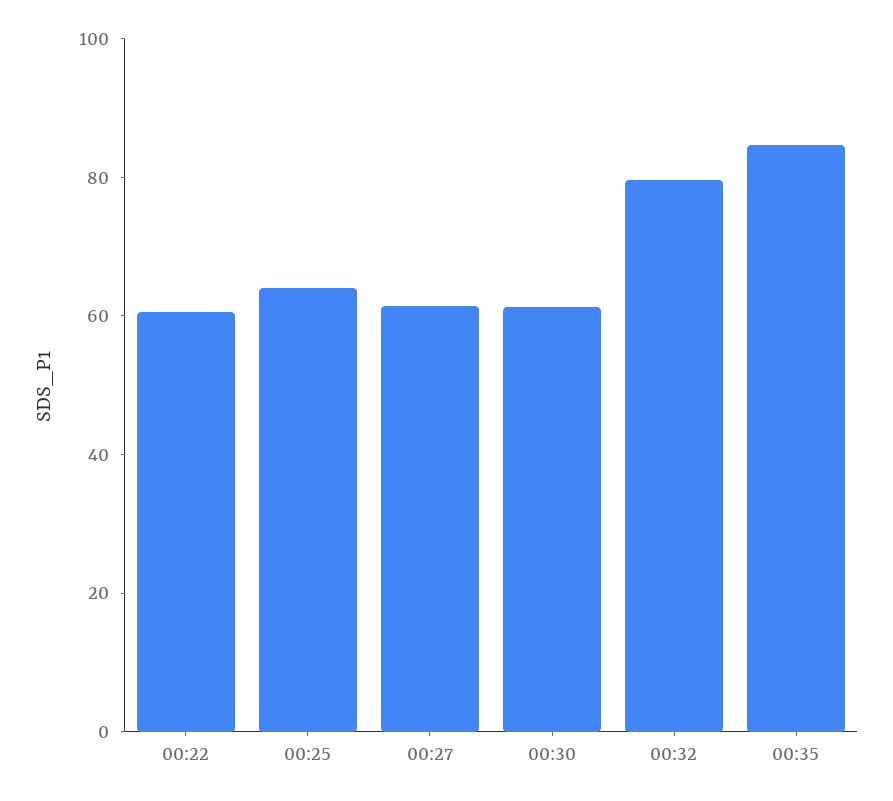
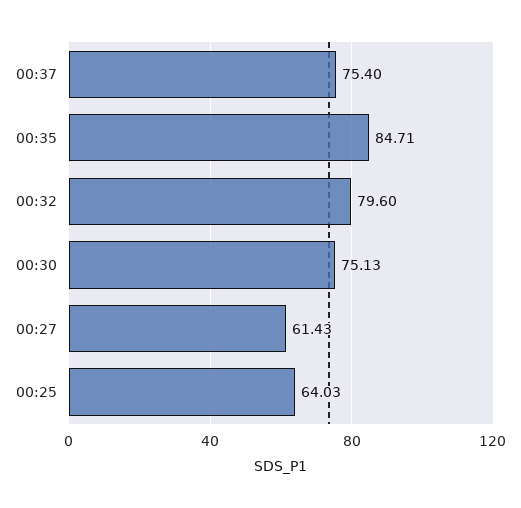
00:22: 60 -> none
00:30: 60 -> 75.13
00:37: none -> 75.4

